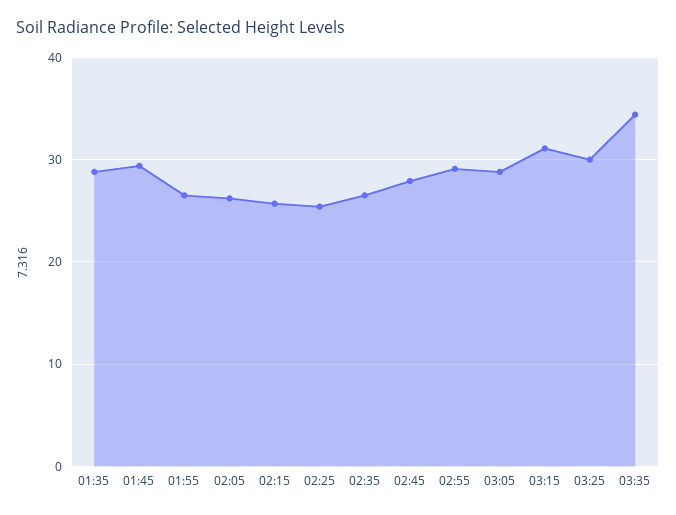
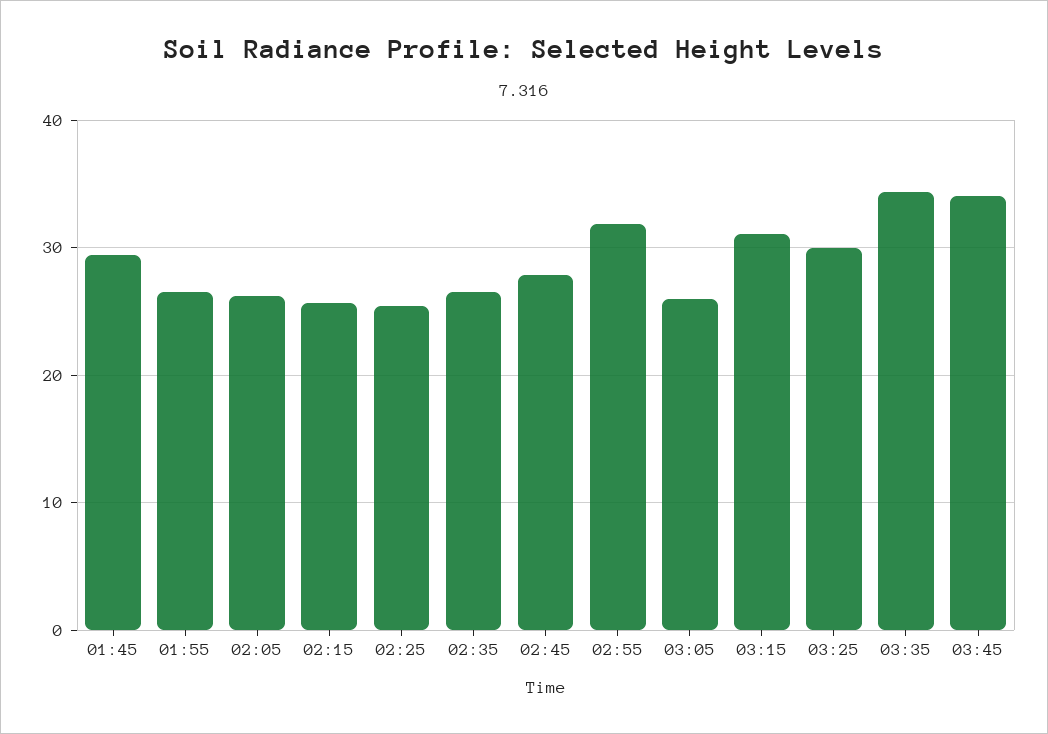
01:35: 29 -> none
02:55: 29 -> 32
03:05: 29 -> 26
03:45: none -> 34

